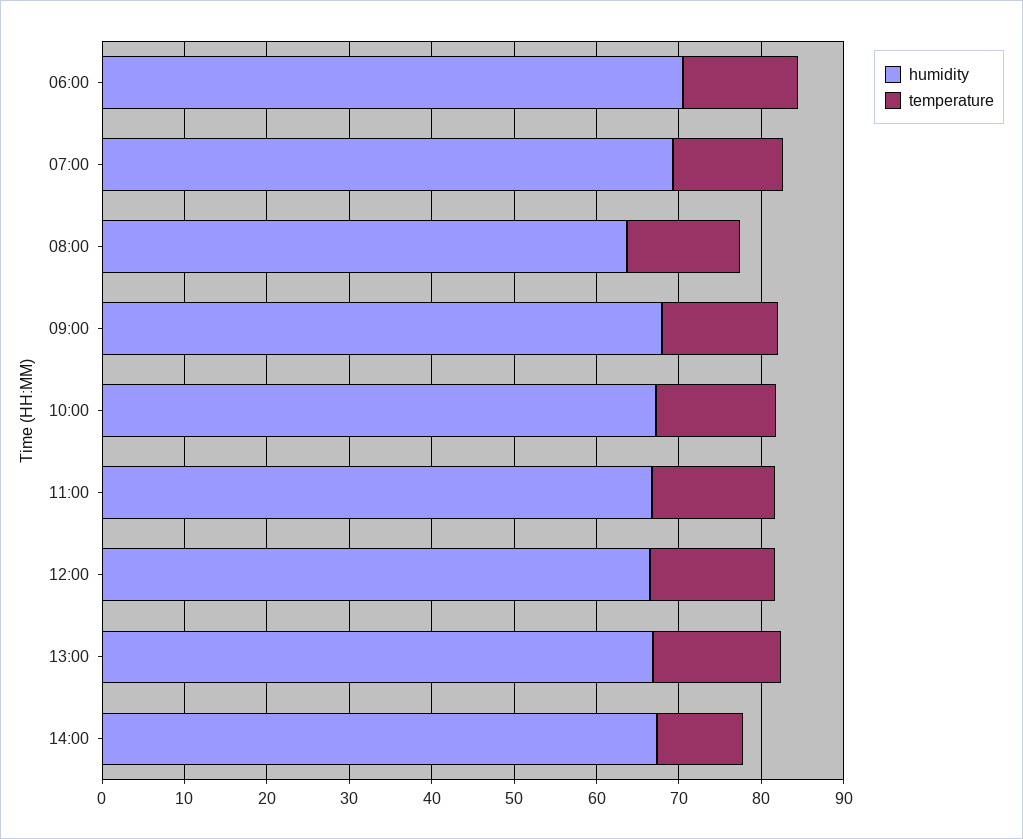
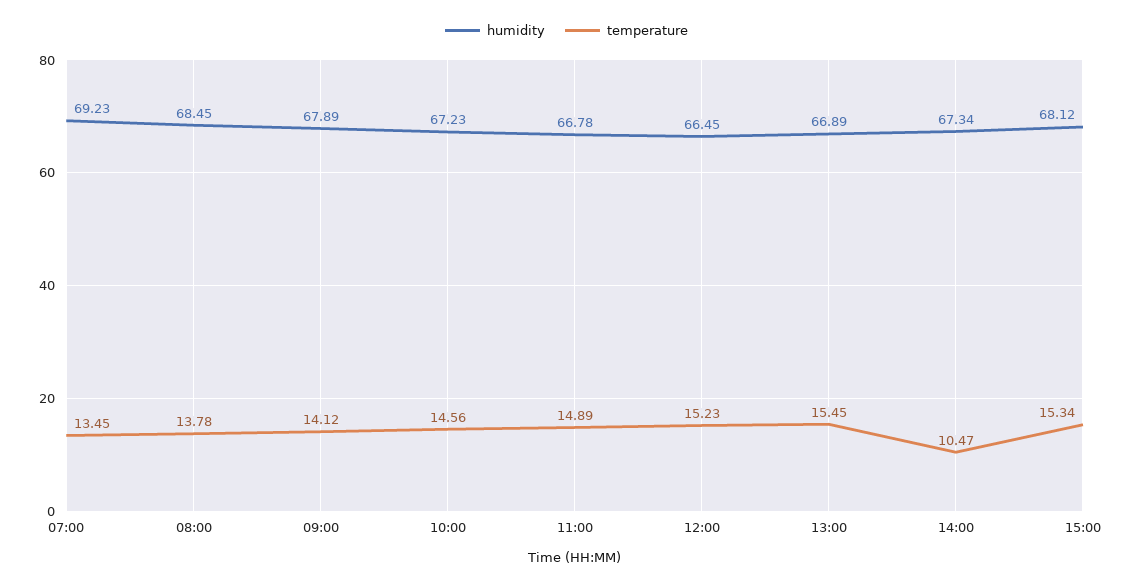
humidity, 06:00: 70 -> none
temperature, 06:00: 14 -> none
humidity, 08:00: 64 -> 68.45
humidity, 15:00: none -> 68.12
temperature, 15:00: none -> 15.34

